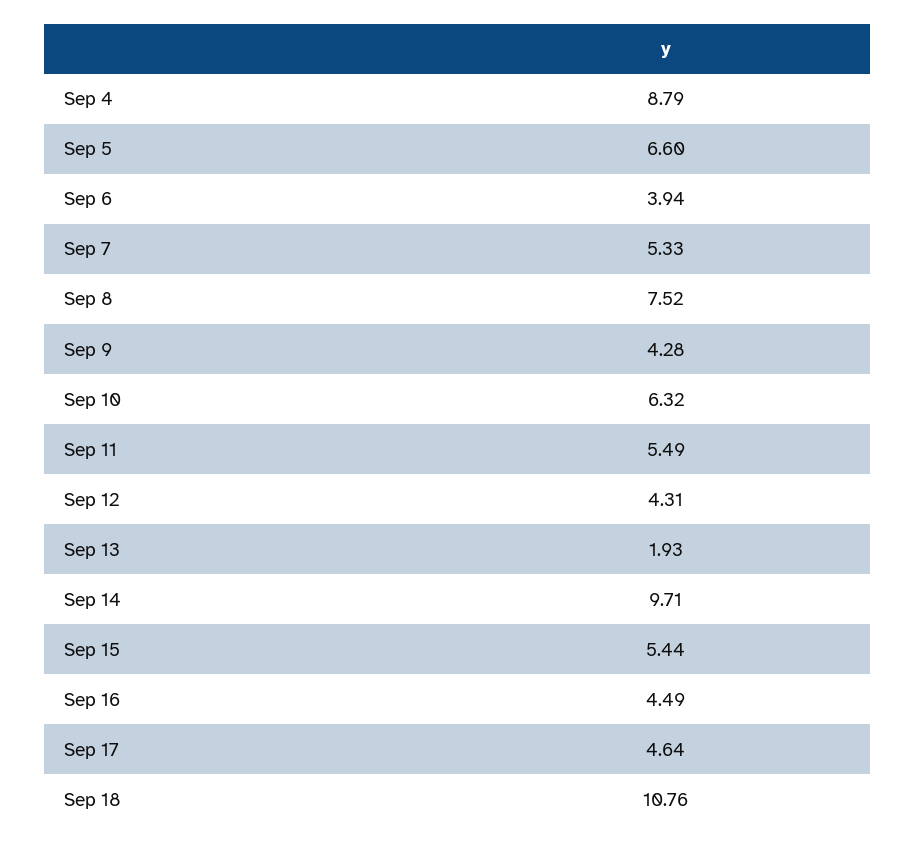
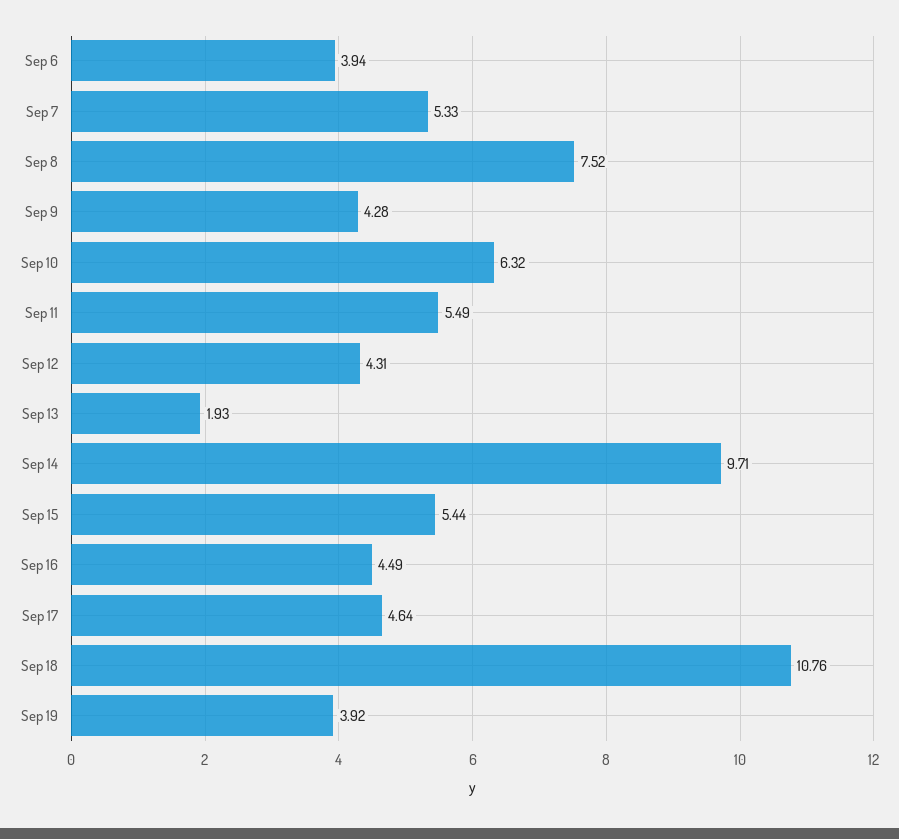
Sep 4: 8.79 -> none
Sep 5: 6.6 -> none
Sep 19: none -> 3.92

